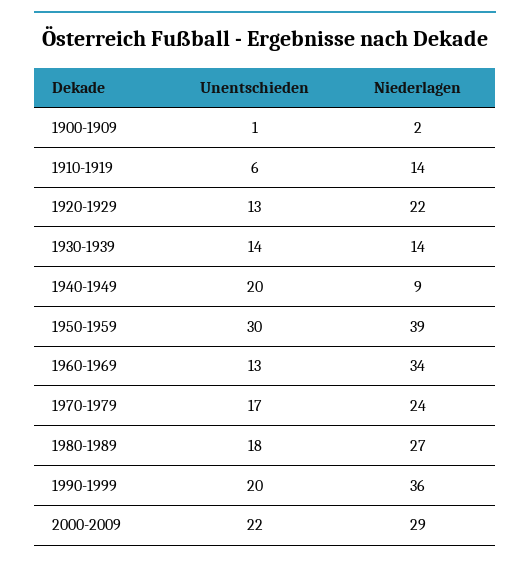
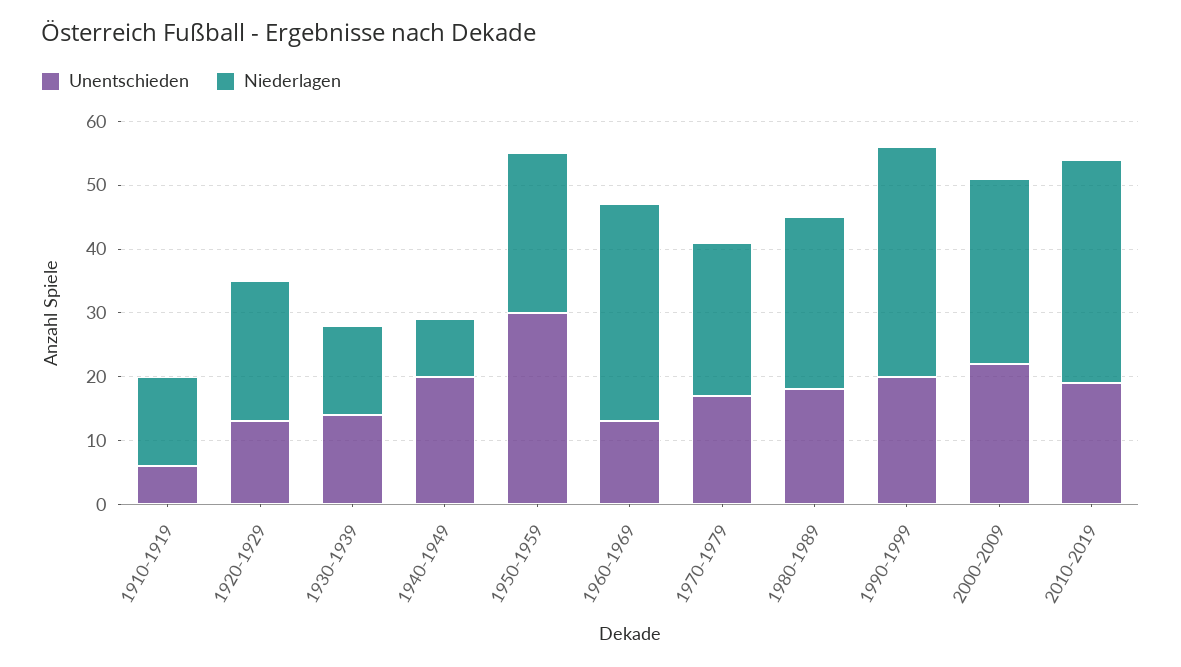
Unentschieden, 1900-1909: 1 -> none
Niederlagen, 1900-1909: 2 -> none
Niederlagen, 1950-1959: 39 -> 25
Unentschieden, 2010-2019: none -> 20
Niederlagen, 2010-2019: none -> 35

